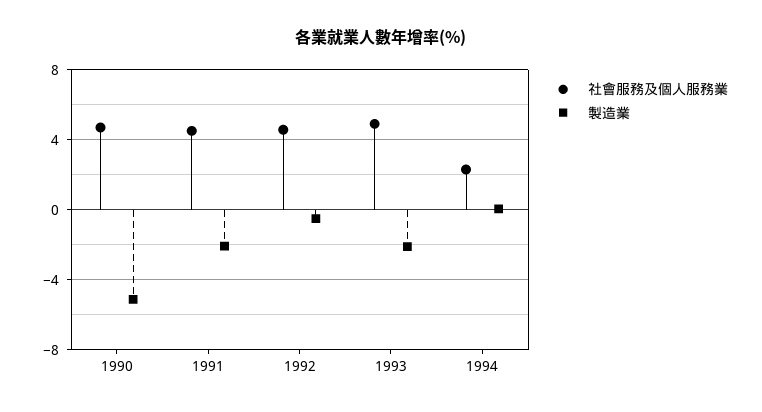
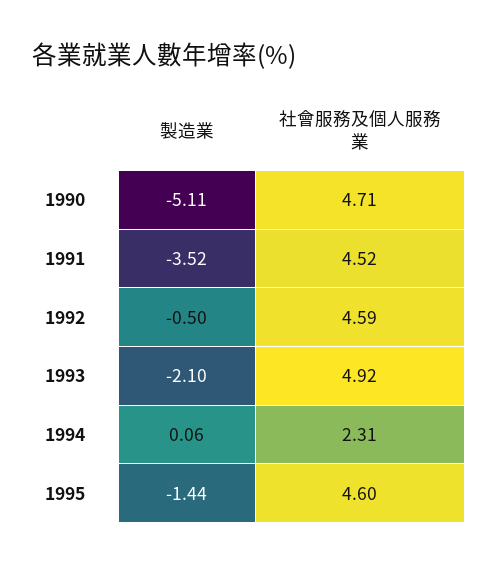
製造業, 1991: -2 -> -3.52
製造業, 1995: none -> -1.44
社會服務及個人服務業, 1995: none -> 4.6

